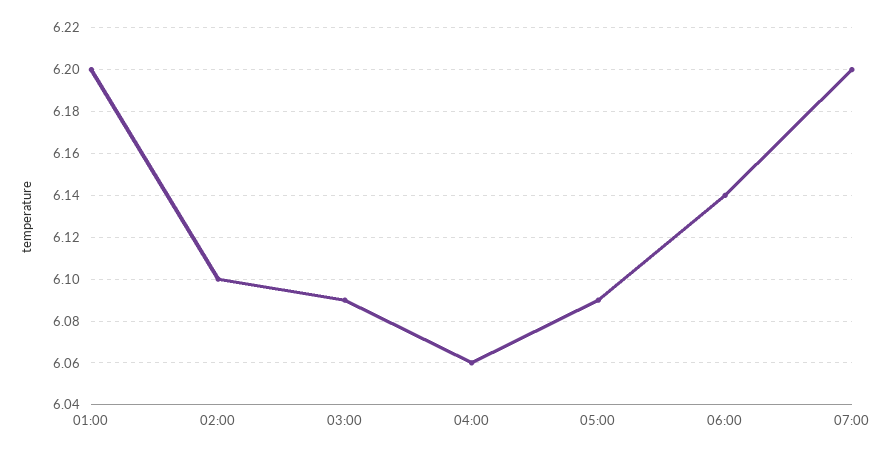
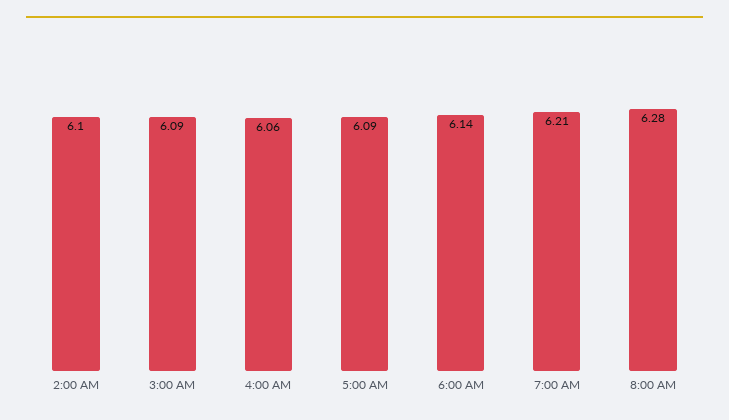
01:00: 6.2 -> none
07:00: 6.2 -> 6.21
8:00 AM: none -> 6.28

